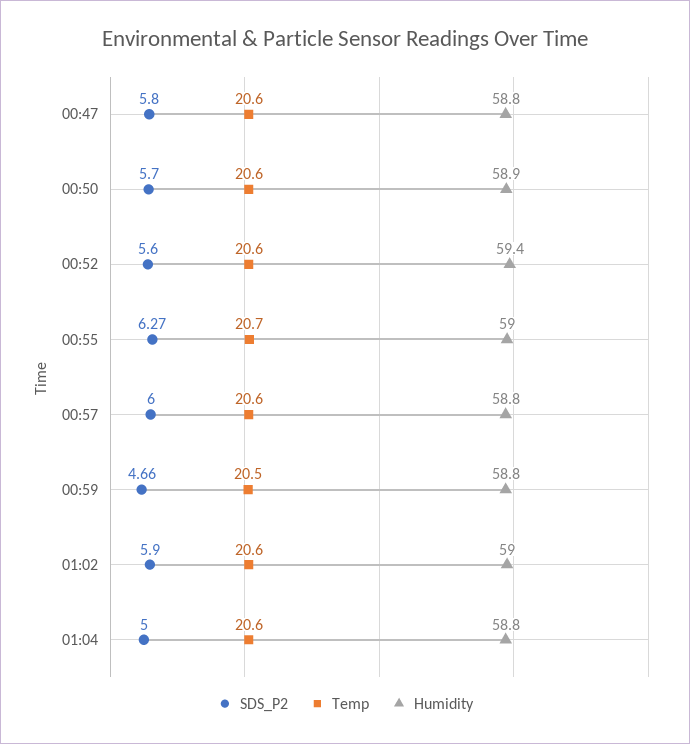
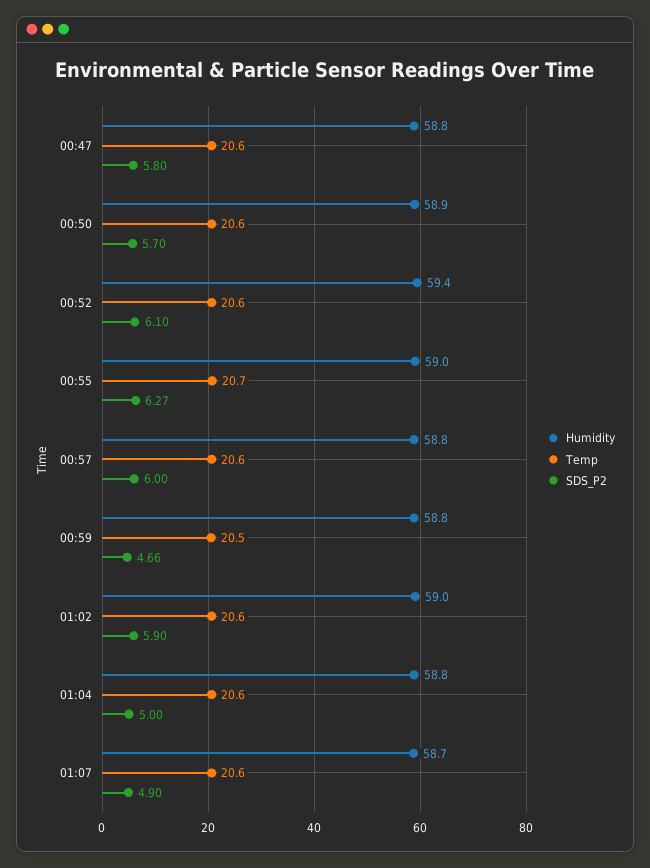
SDS_P2, 00:52: 5.6 -> 6.1
Humidity, 01:07: none -> 58.7
Temp, 01:07: none -> 20.6
SDS_P2, 01:07: none -> 4.9

